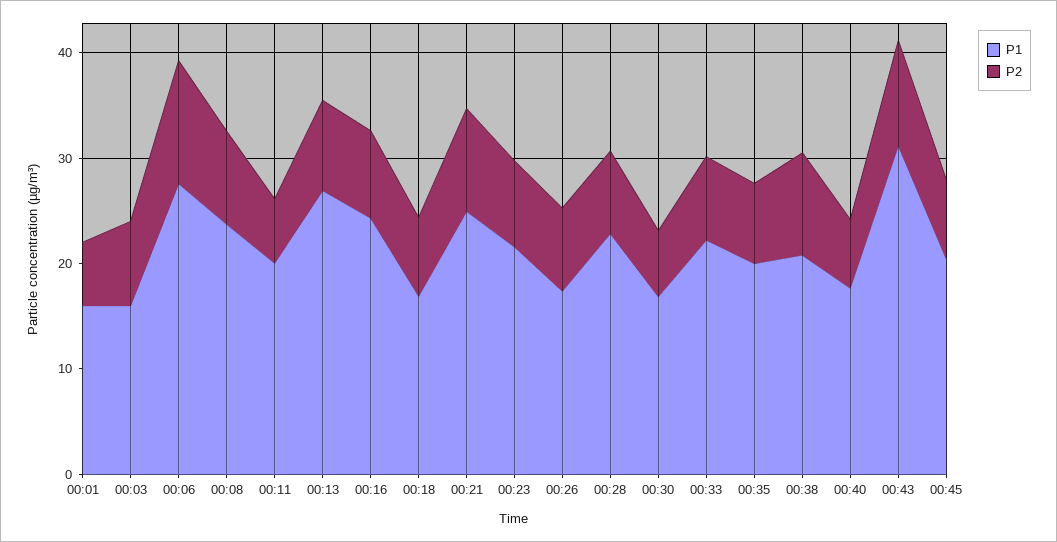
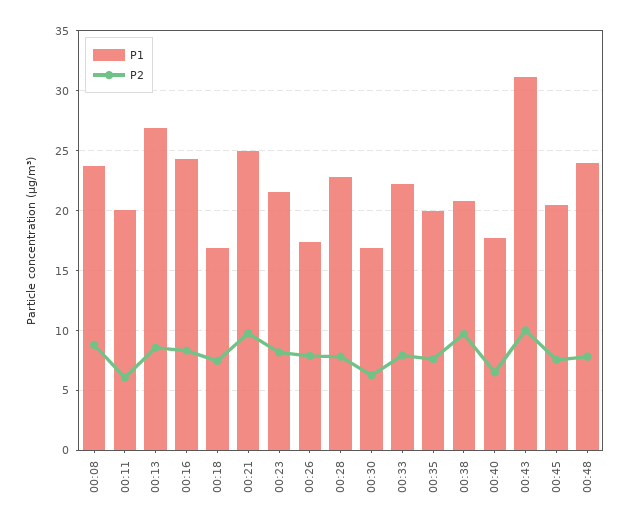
P1, 00:01: 16 -> none
P2, 00:01: 6 -> none
P1, 00:03: 16 -> none
P2, 00:03: 8 -> none
P1, 00:06: 28 -> none
P2, 00:06: 12 -> none
P1, 00:48: none -> 24
P2, 00:48: none -> 8

